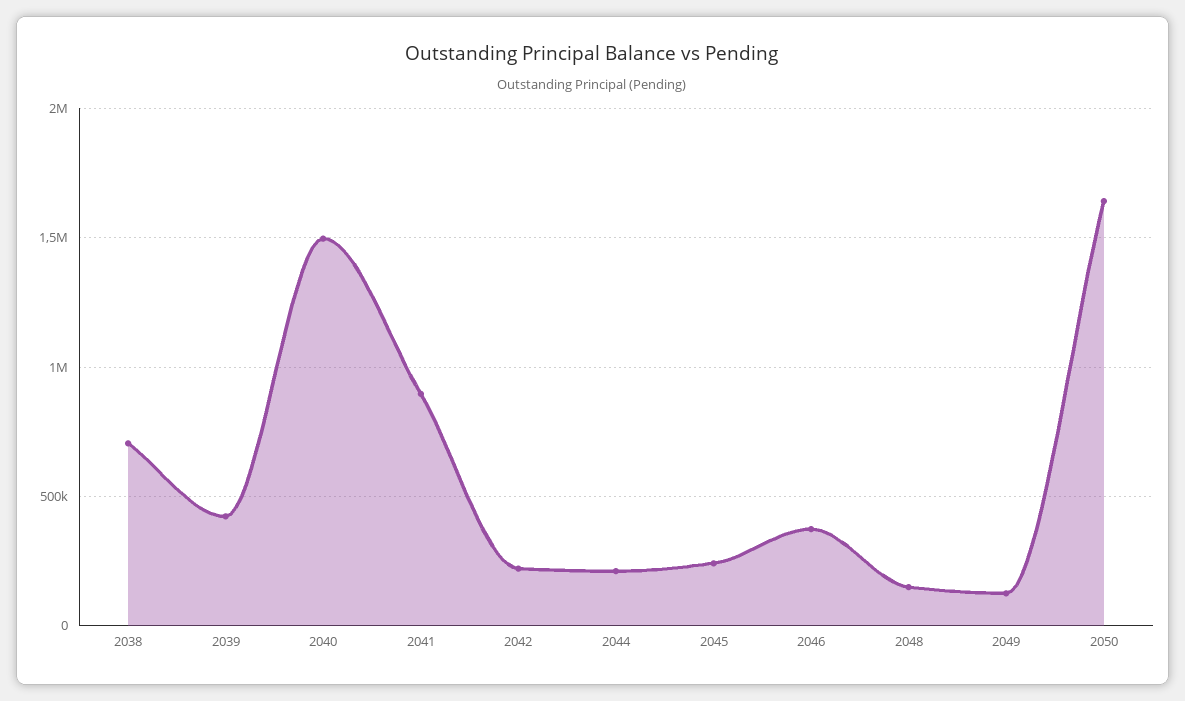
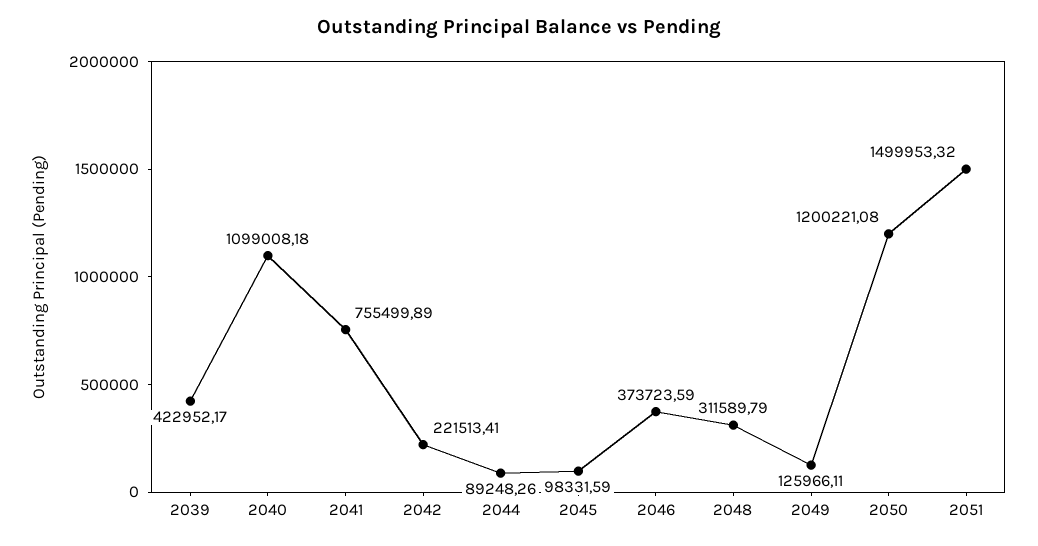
2038: 700000 -> none
2040: 1500000 -> 1099008.18
2041: 900000 -> 755499.89
2044: 200000 -> 89248.26
2045: 250000 -> 98331.59
2048: 150000 -> 311589.79
2050: 1650000 -> 1200221.08
2051: none -> 1499953.32

